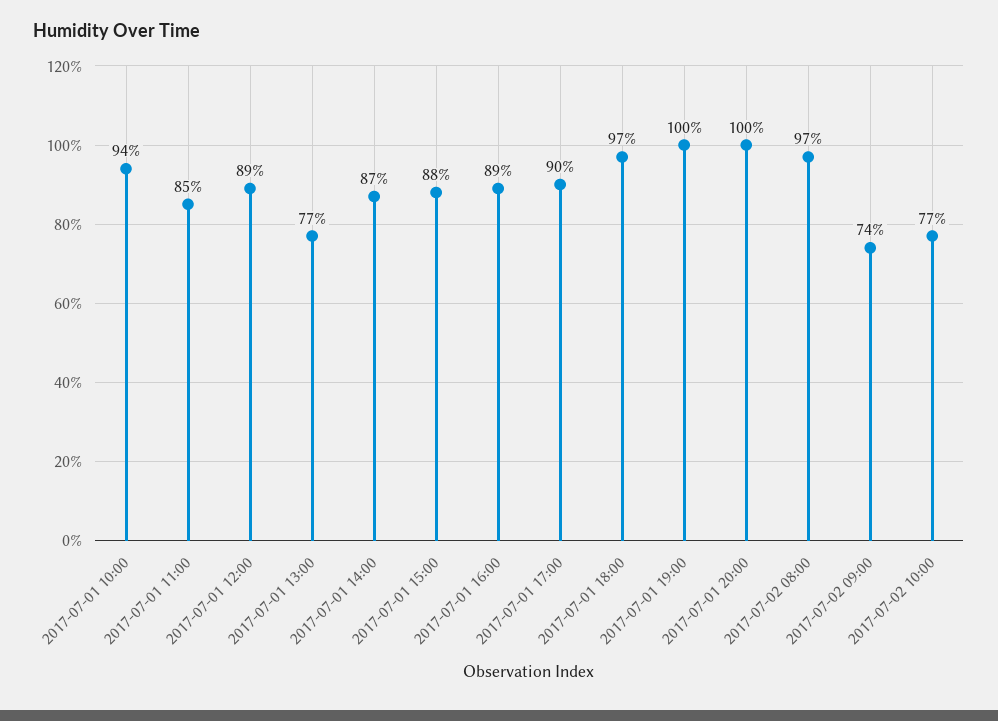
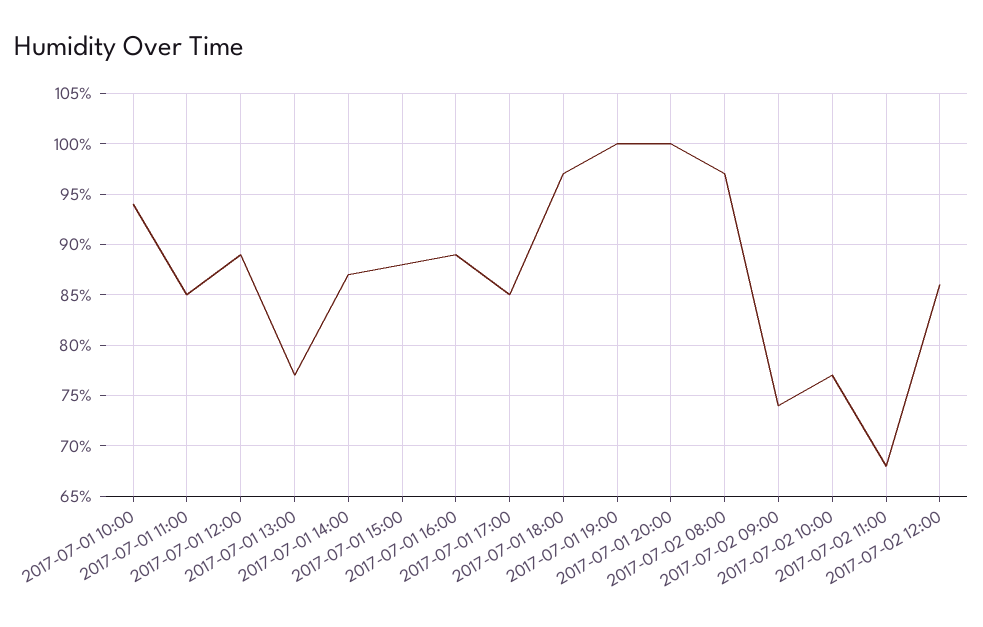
2017-07-01 17:00: 90 -> 85
2017-07-02 11:00: none -> 68
2017-07-02 12:00: none -> 86

